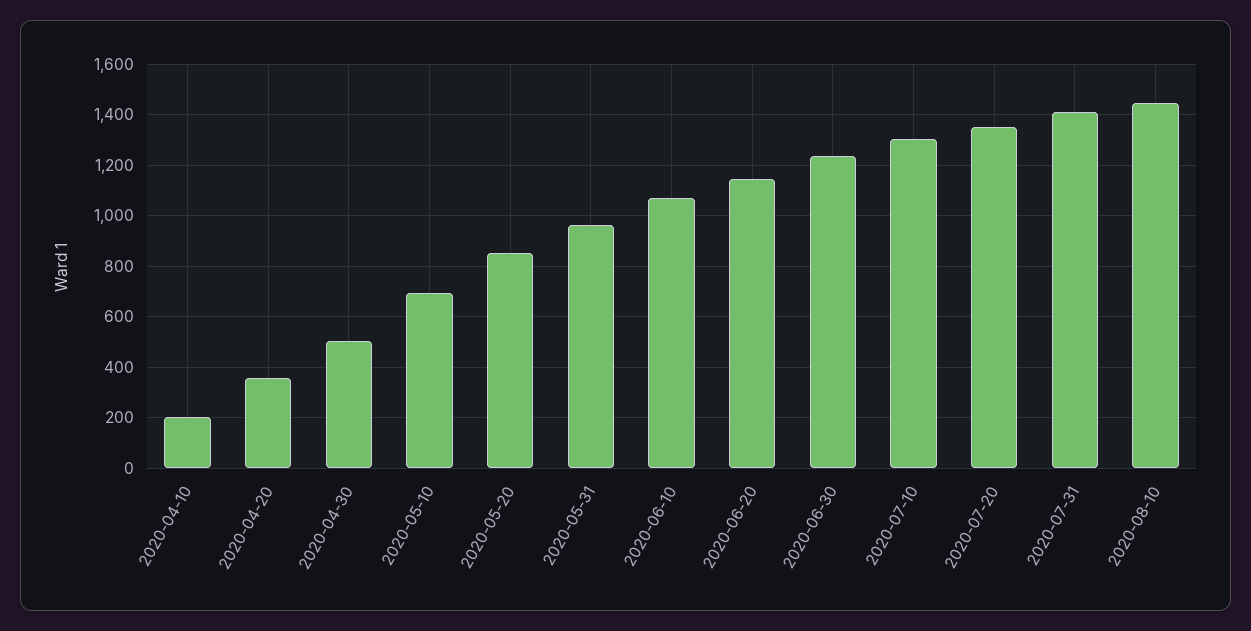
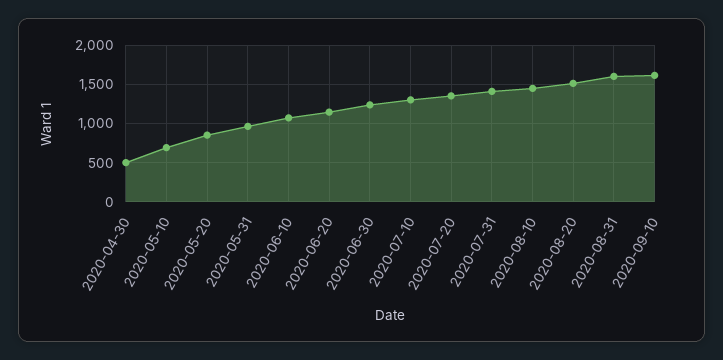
2020-04-10: 200 -> none
2020-04-20: 350 -> none
2020-08-20: none -> 1500
2020-08-31: none -> 1600
2020-09-10: none -> 1600

